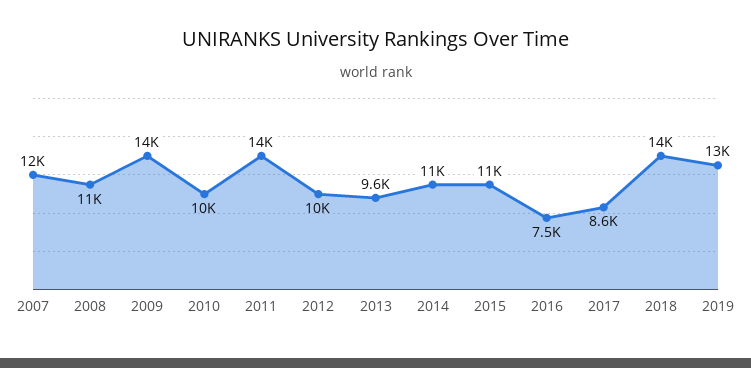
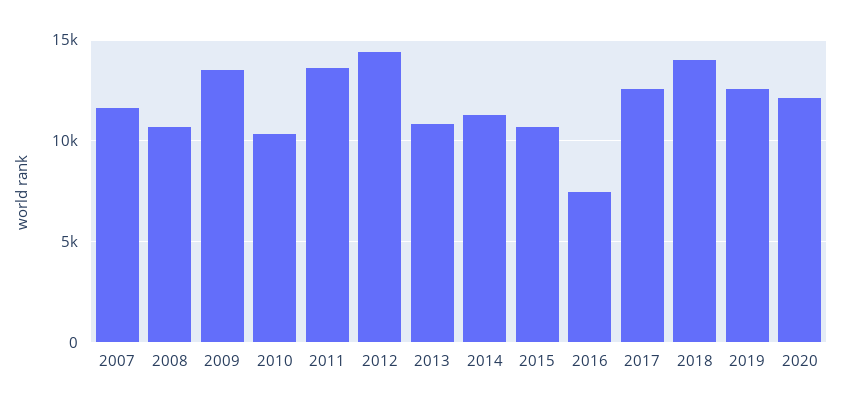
2012: 10000 -> 14500
2013: 9600 -> 11000
2017: 8600 -> 12500
2020: none -> 12000

